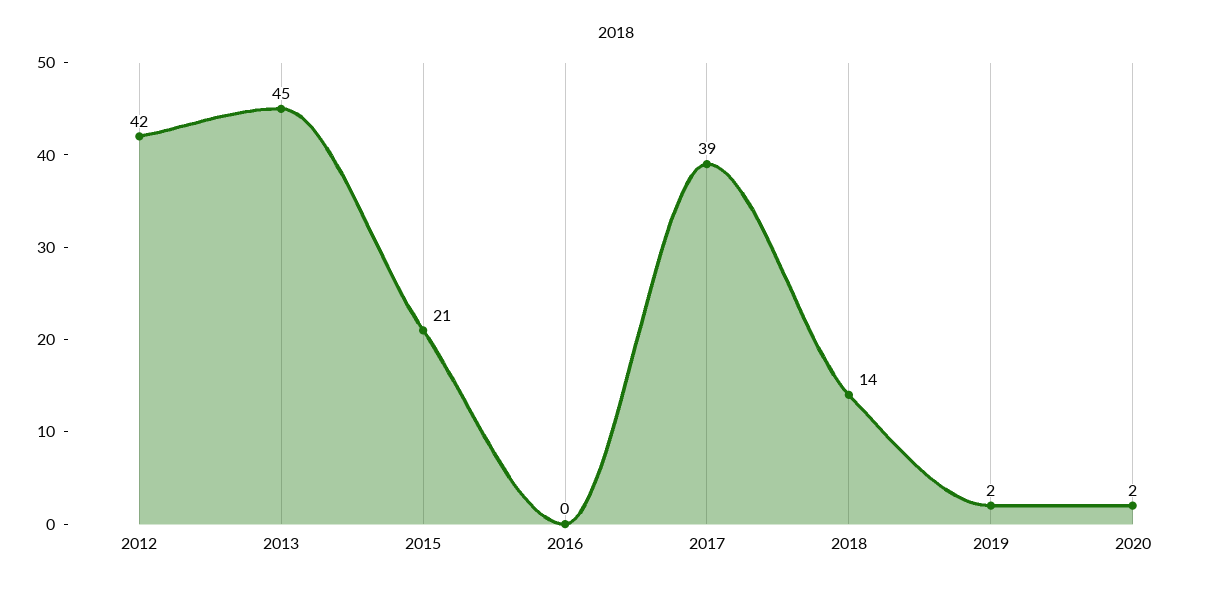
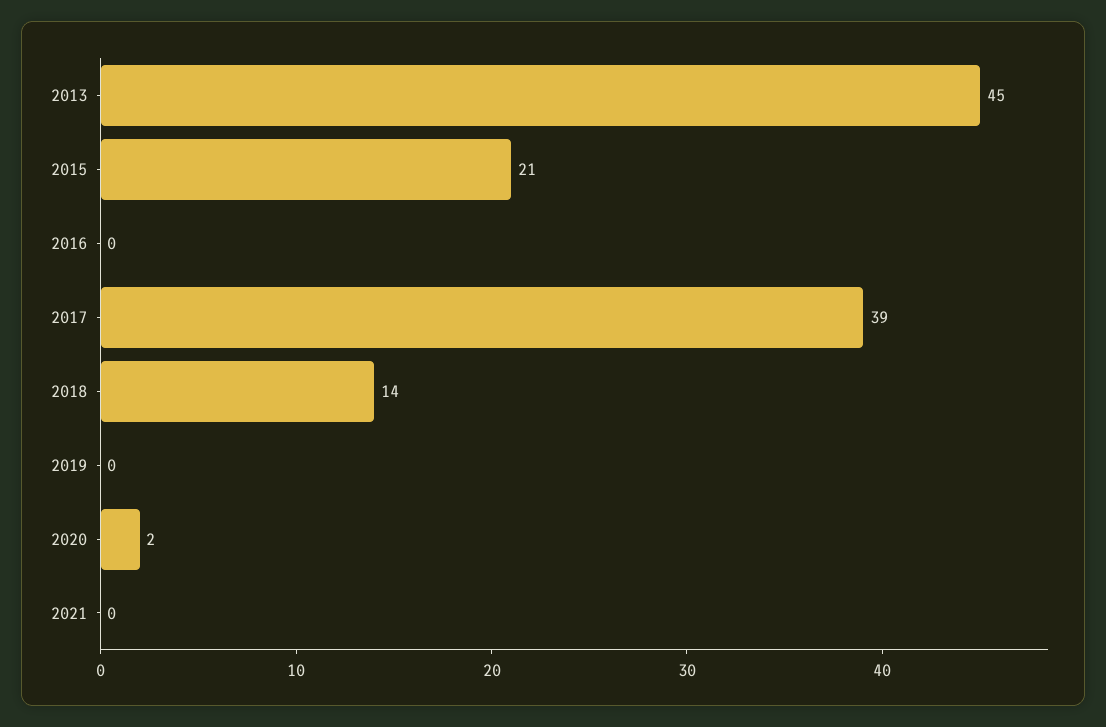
2012: 42 -> none
2019: 2 -> 0
2021: none -> 0

